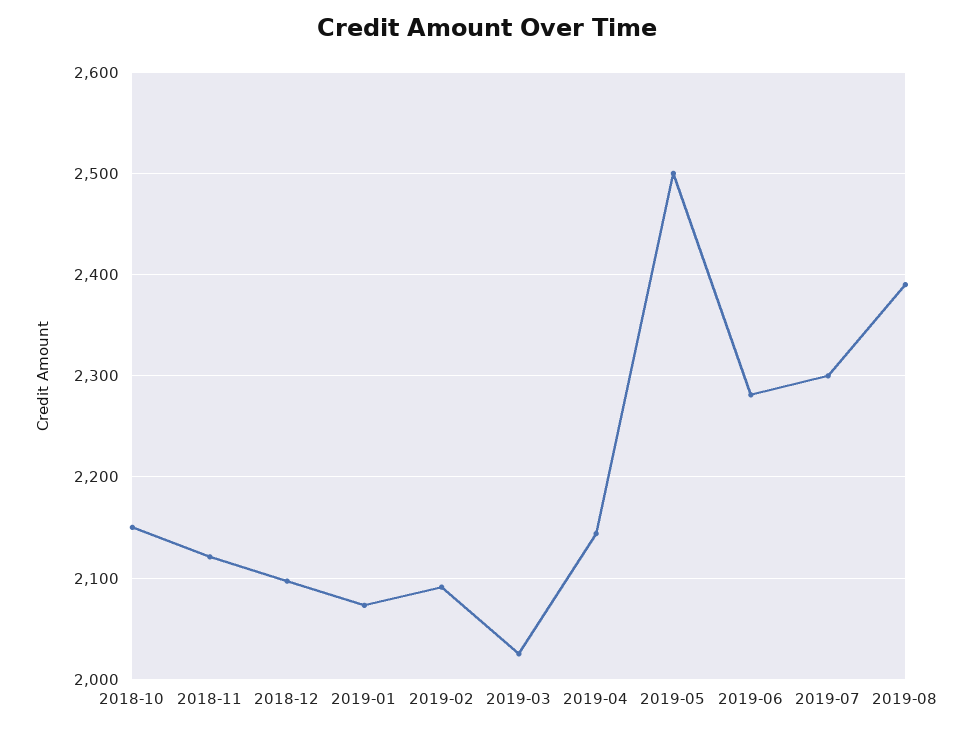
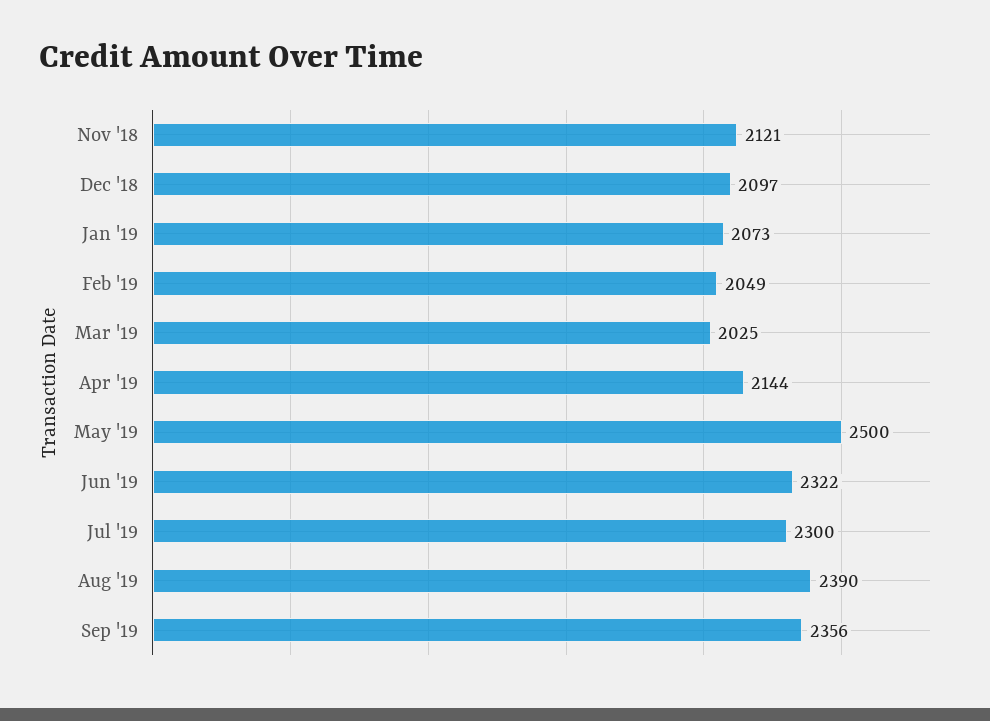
2018-10: 2150 -> none
2019-02: 2090 -> 2049
2019-06: 2280 -> 2322
Sep '19: none -> 2356

